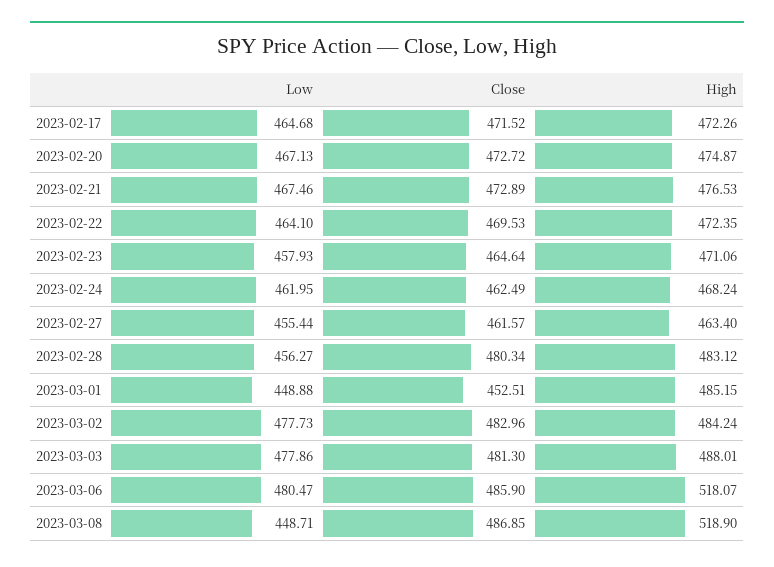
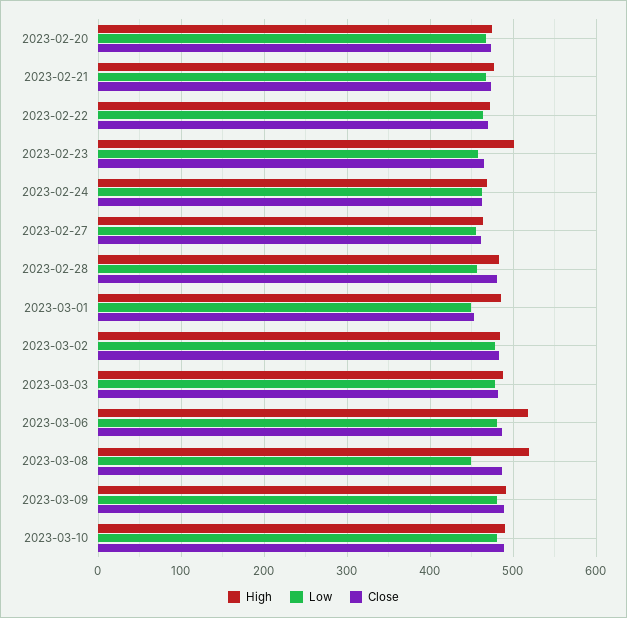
Low, 2023-02-17: 464.68 -> none
Close, 2023-02-17: 471.52 -> none
High, 2023-02-17: 472.26 -> none
High, 2023-02-23: 471.06 -> 500
High, 2023-03-09: none -> 490
Low, 2023-03-09: none -> 480
Close, 2023-03-09: none -> 490
High, 2023-03-10: none -> 490
Low, 2023-03-10: none -> 480
Close, 2023-03-10: none -> 490

